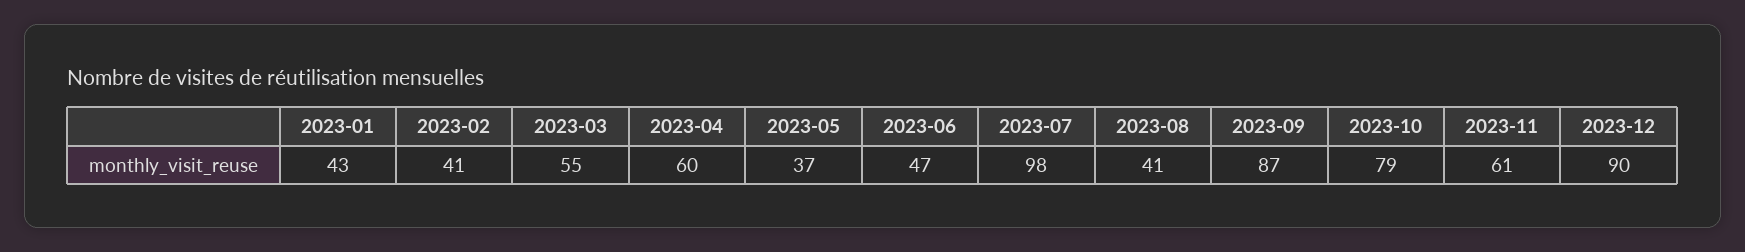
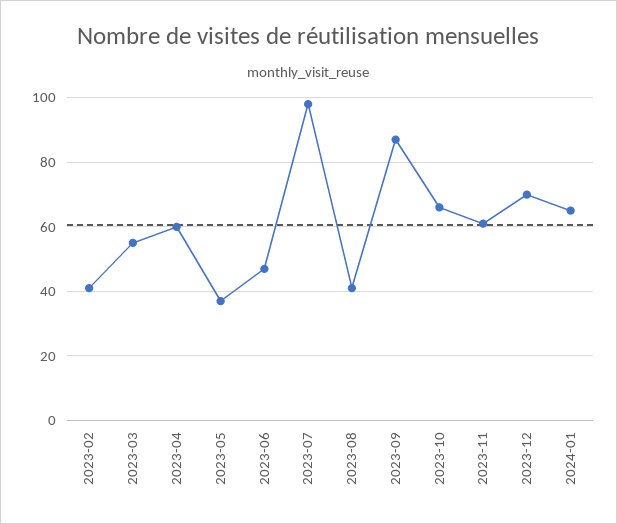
2023-01: 43 -> none
2023-10: 79 -> 65
2023-12: 90 -> 70
2024-01: none -> 65

